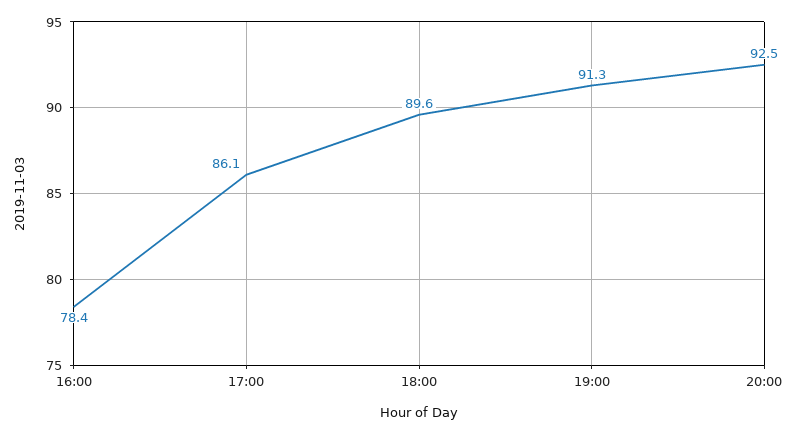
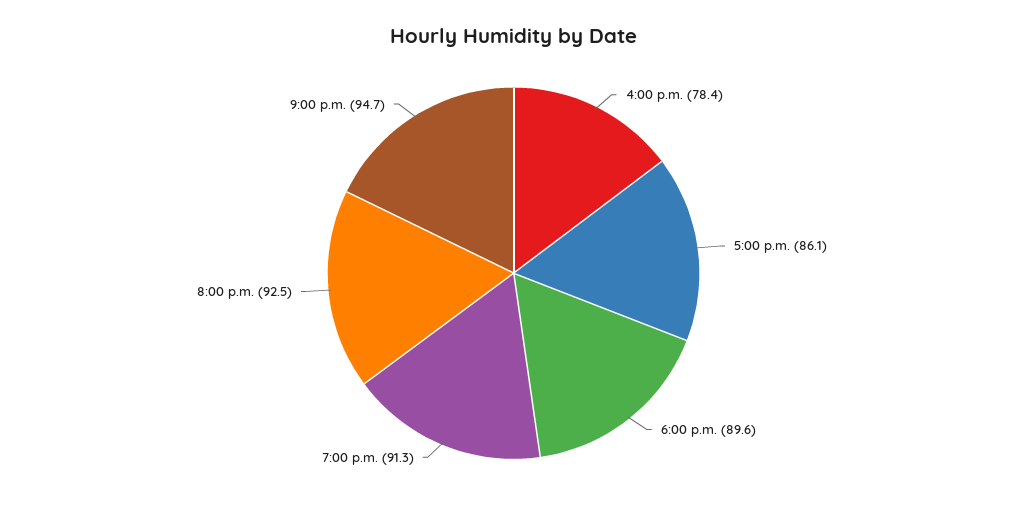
9:00 p.m.: none -> 94.7

